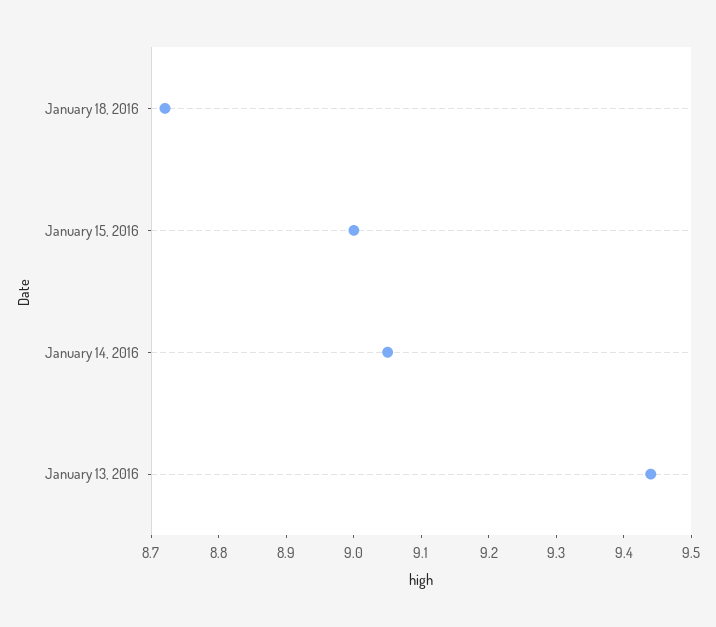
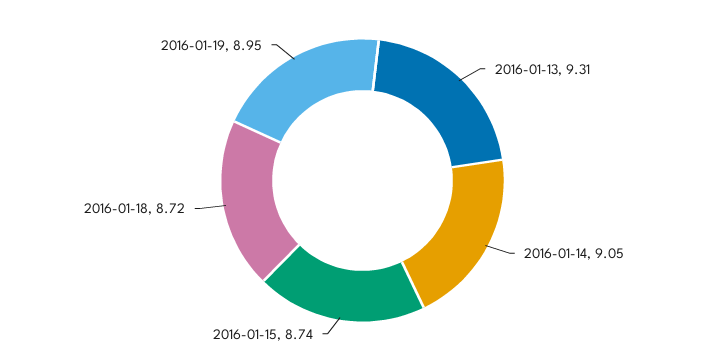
January 15, 2016: 9 -> 8.74
January 13, 2016: 9.45 -> 9.31
2016-01-19: none -> 8.95

